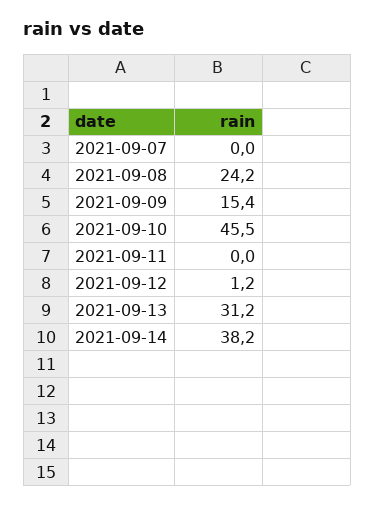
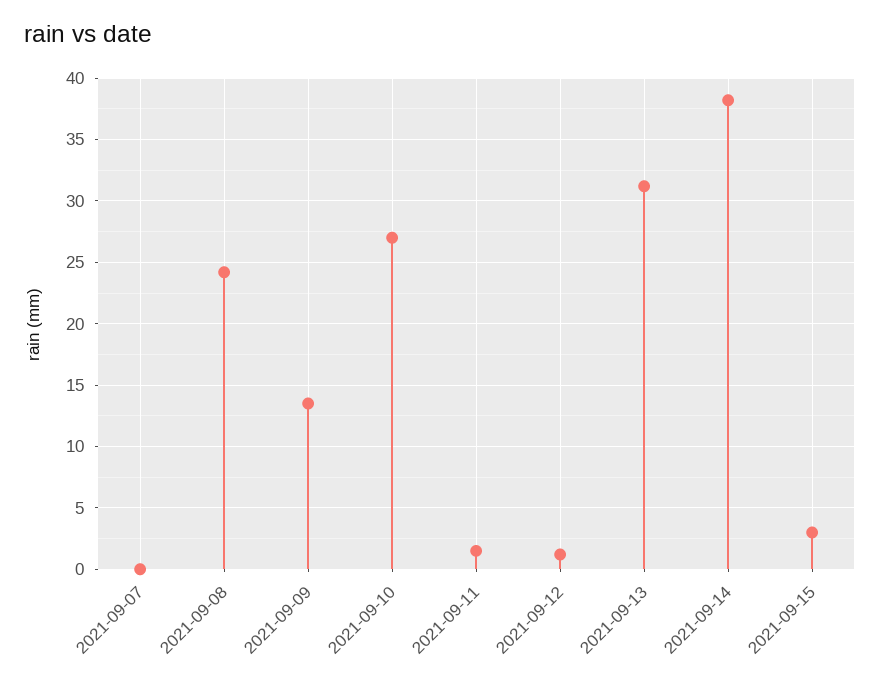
2021-09-09: 15.4 -> 13.5
2021-09-10: 45.5 -> 27
2021-09-11: 0 -> 1.5
2021-09-15: none -> 3

